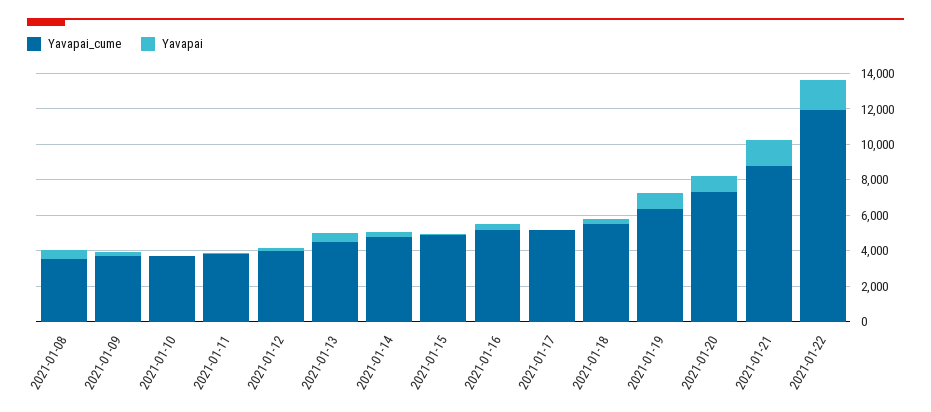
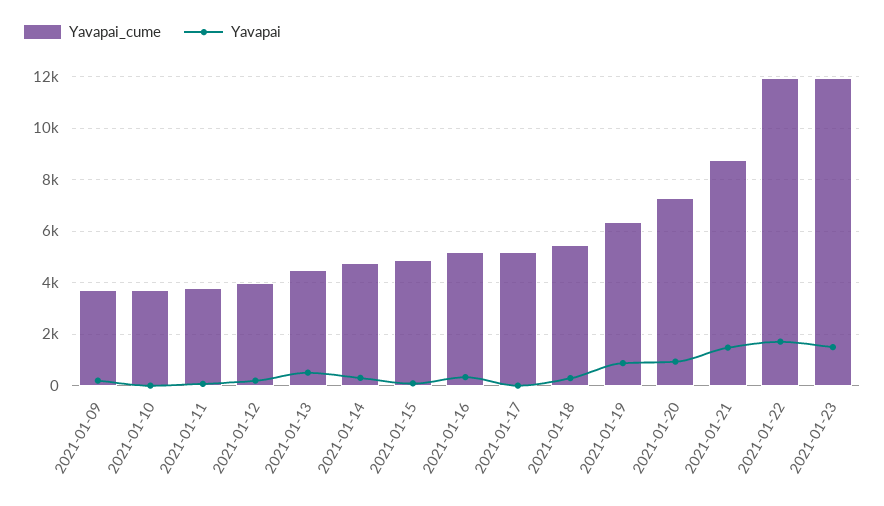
Yavapai_cume, 2021-01-08: 3500 -> none
Yavapai, 2021-01-08: 500 -> none
Yavapai_cume, 2021-01-23: none -> 12000
Yavapai, 2021-01-23: none -> 1500

